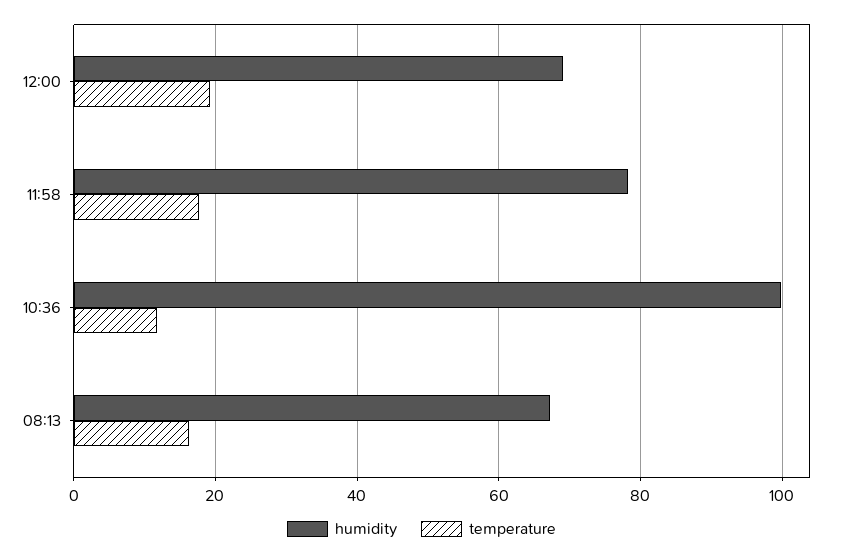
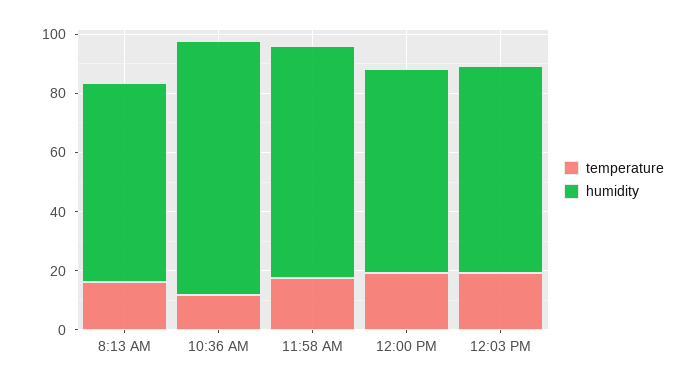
humidity, 10:36: 100 -> 85
temperature, 12:03 PM: none -> 20
humidity, 12:03 PM: none -> 70

